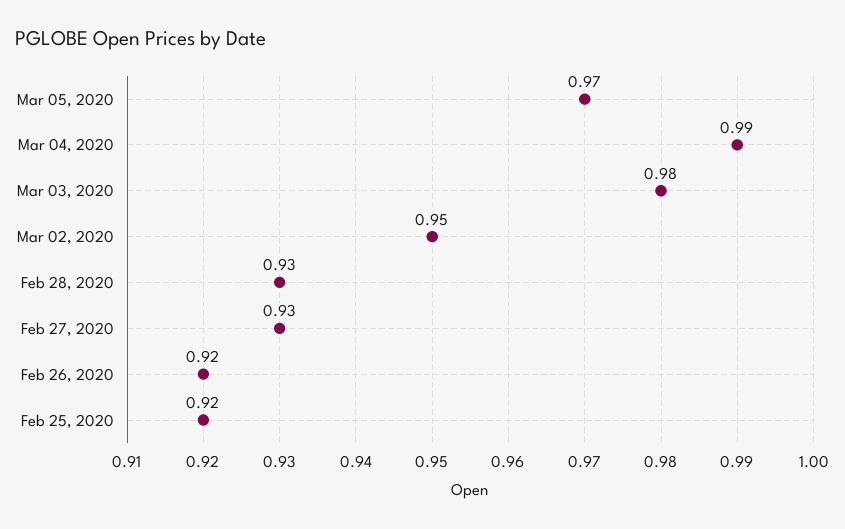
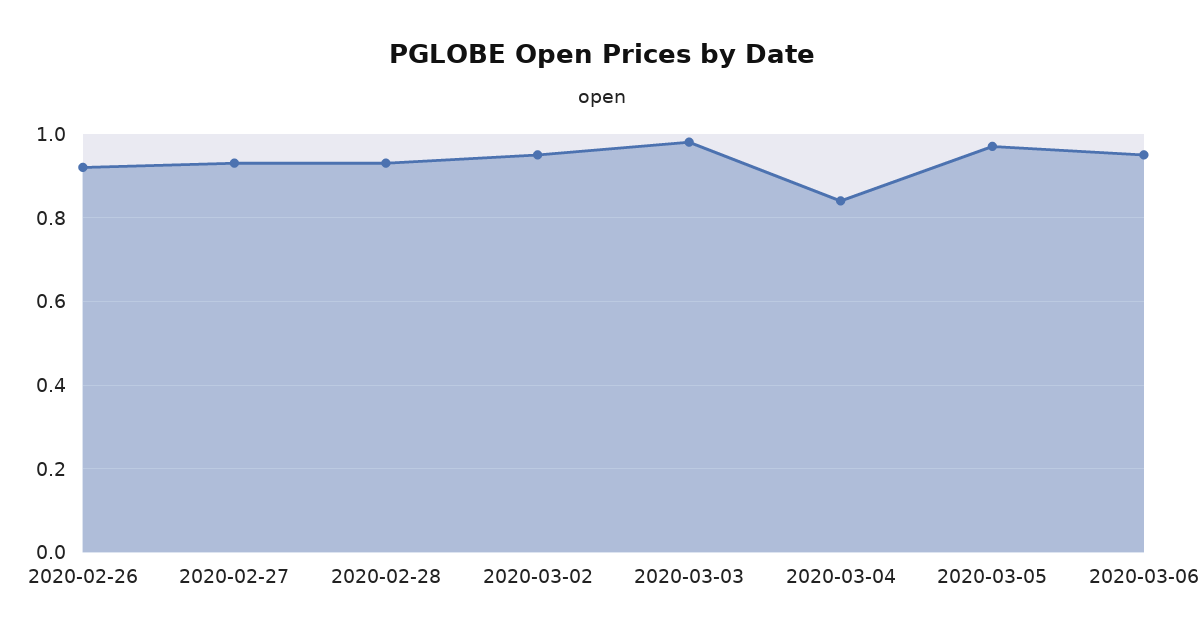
Mar 04, 2020: 0.99 -> 0.85
Feb 25, 2020: 0.92 -> none
2020-03-06: none -> 0.95

